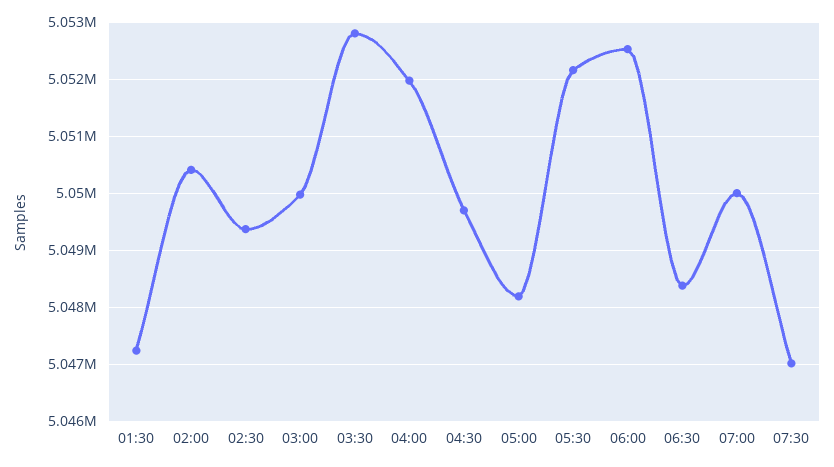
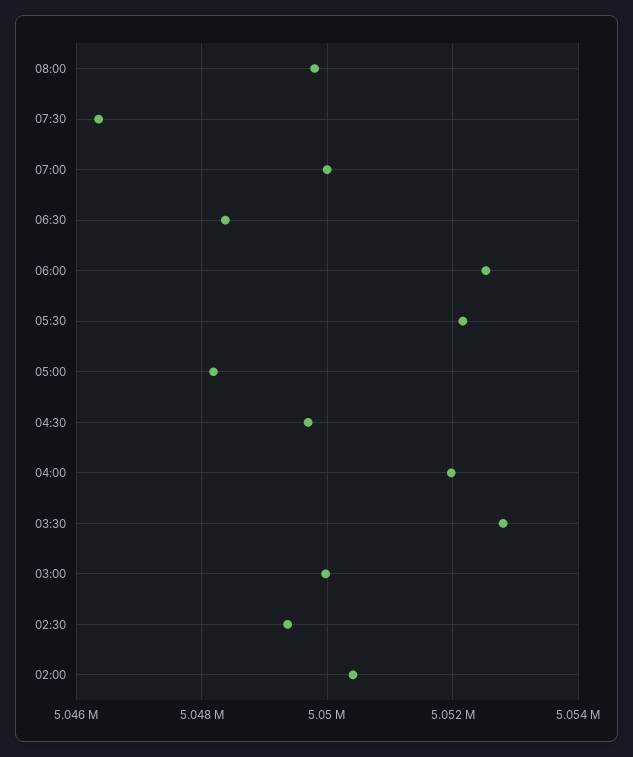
01:30: 5047200 -> none
07:30: 5047000 -> 5046400
08:00: none -> 5049800

